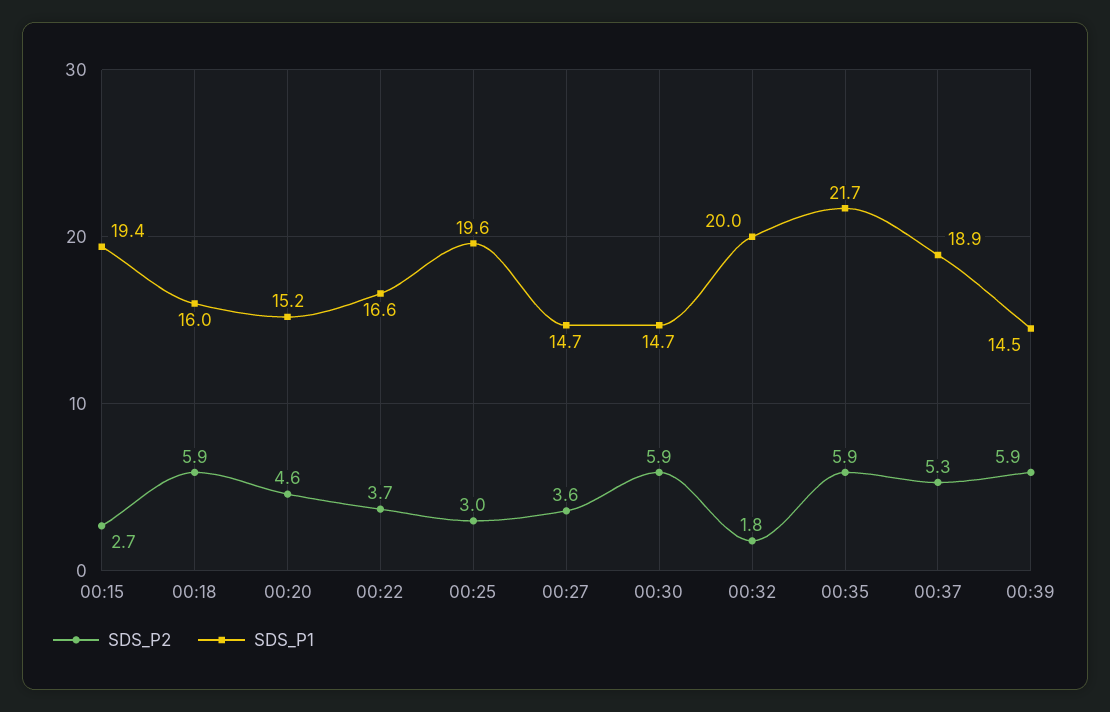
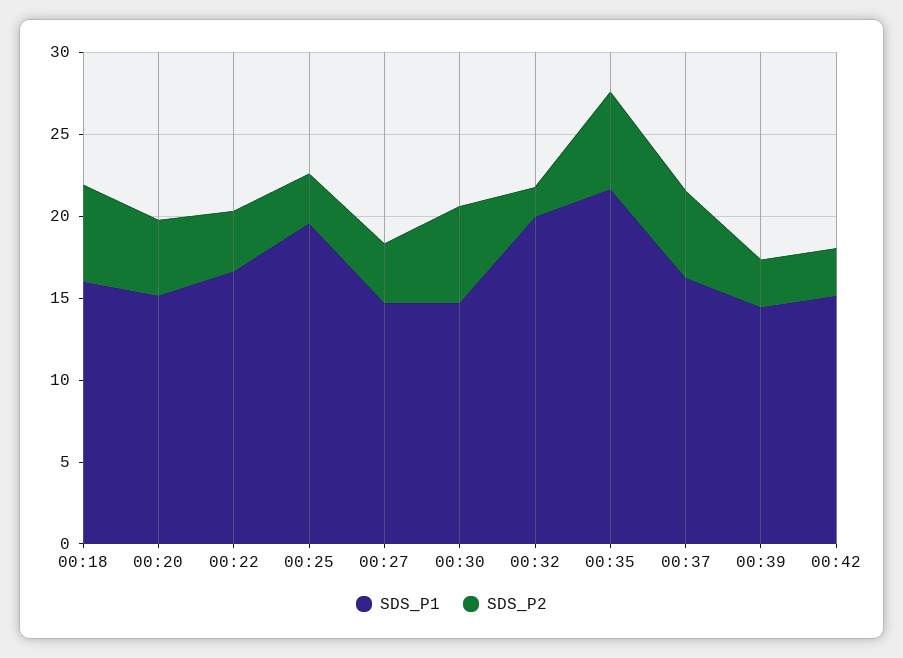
SDS_P2, 00:15: 2.7 -> none
SDS_P1, 00:15: 19.4 -> none
SDS_P1, 00:37: 18.9 -> 16
SDS_P2, 00:39: 5.9 -> 3
SDS_P1, 00:42: none -> 15
SDS_P2, 00:42: none -> 3

